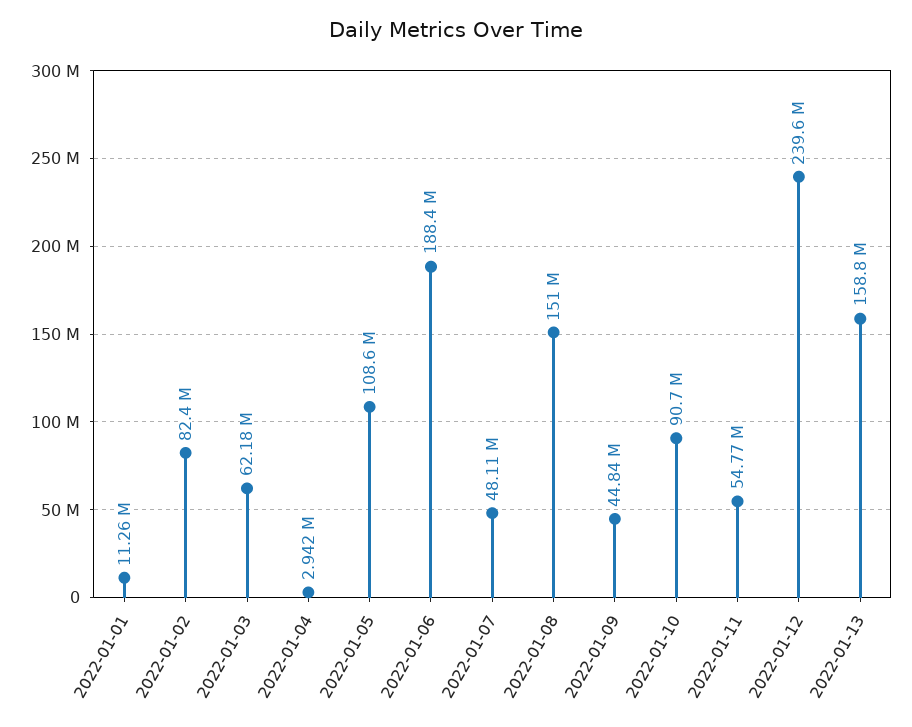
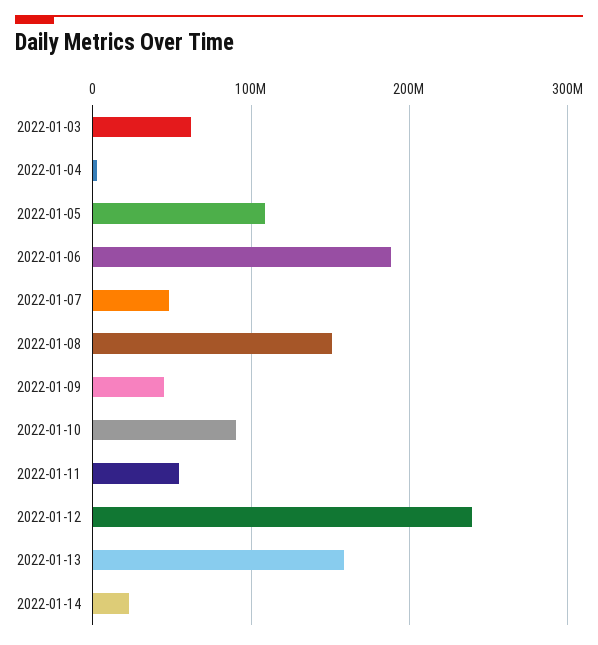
2022-01-01: 11260000 -> none
2022-01-02: 82400000 -> none
2022-01-14: none -> 20000000

